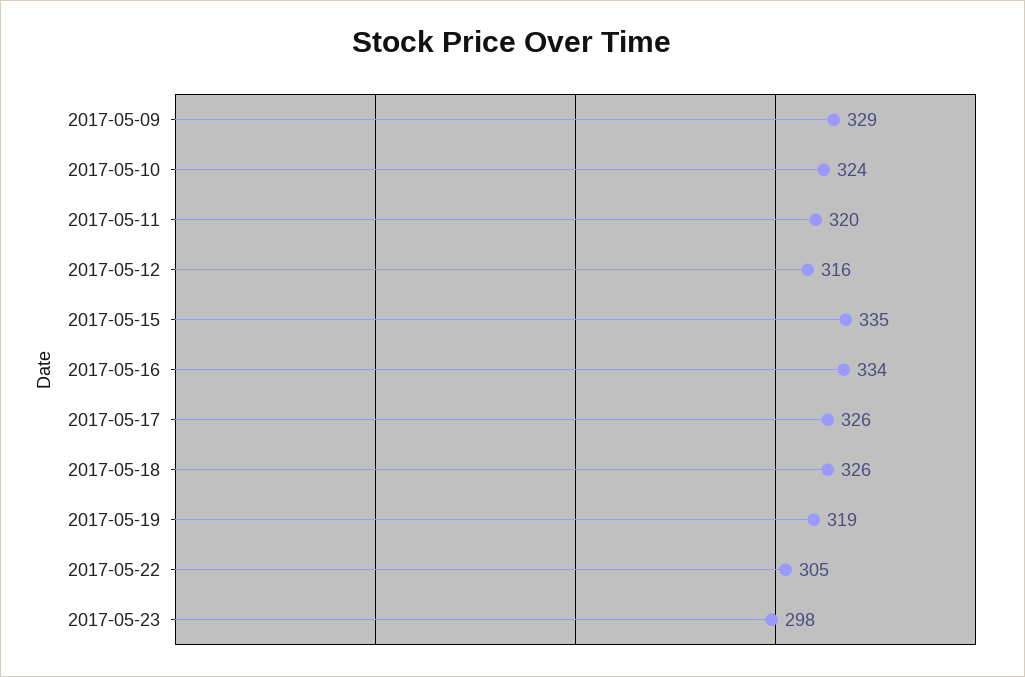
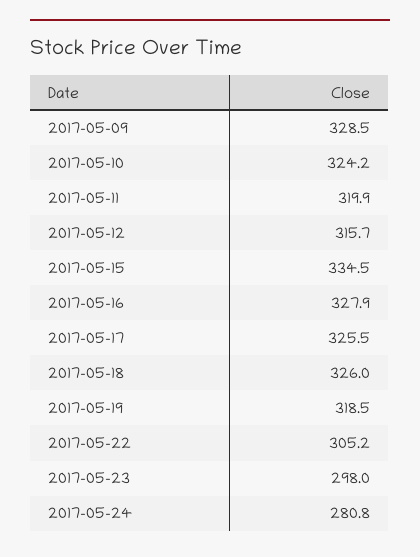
2017-05-16: 334 -> 327.9
2017-05-24: none -> 280.8

